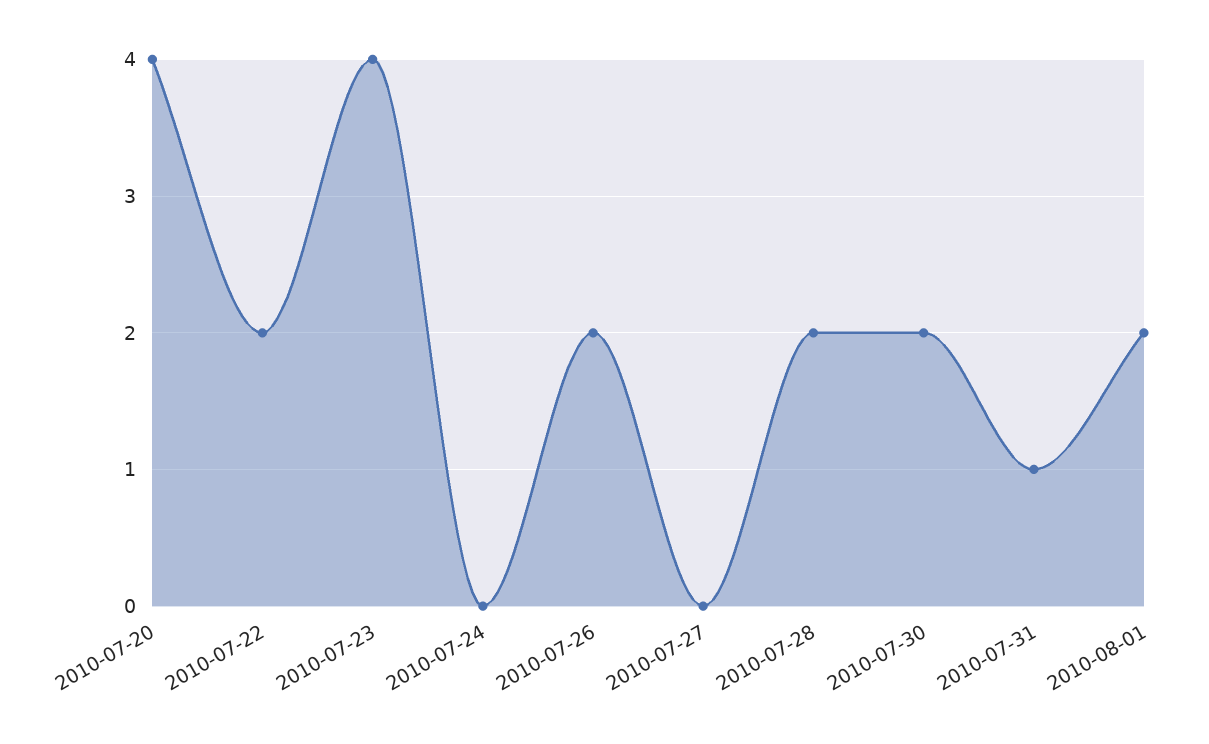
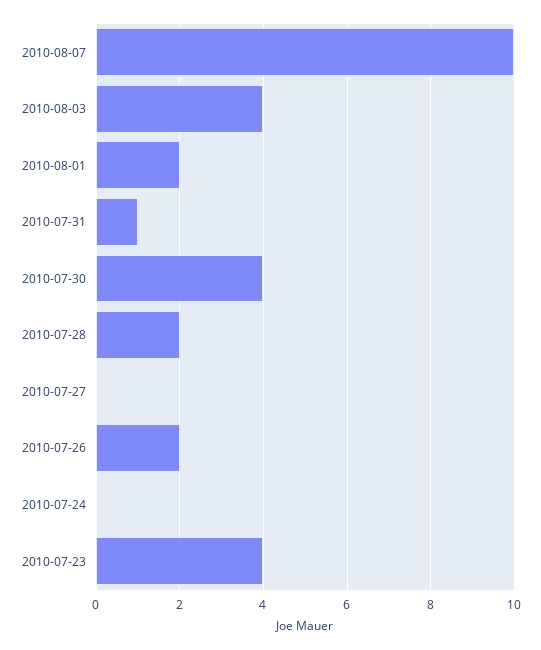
2010-07-20: 4 -> none
2010-07-22: 2 -> none
2010-07-30: 2 -> 4
2010-08-07: none -> 10
2010-08-03: none -> 4

